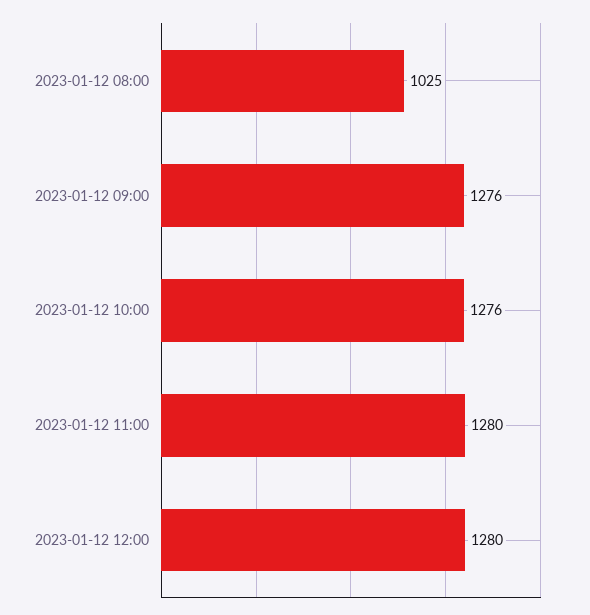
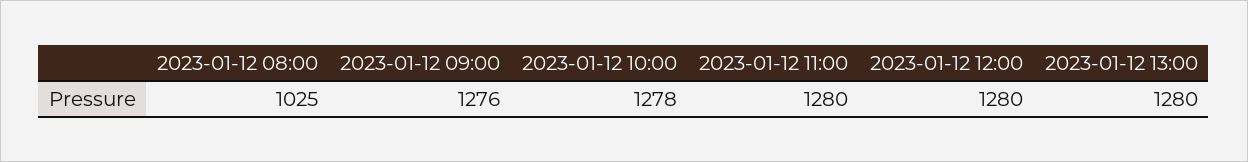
2023-01-12 10:00: 1276 -> 1278
2023-01-12 13:00: none -> 1280

